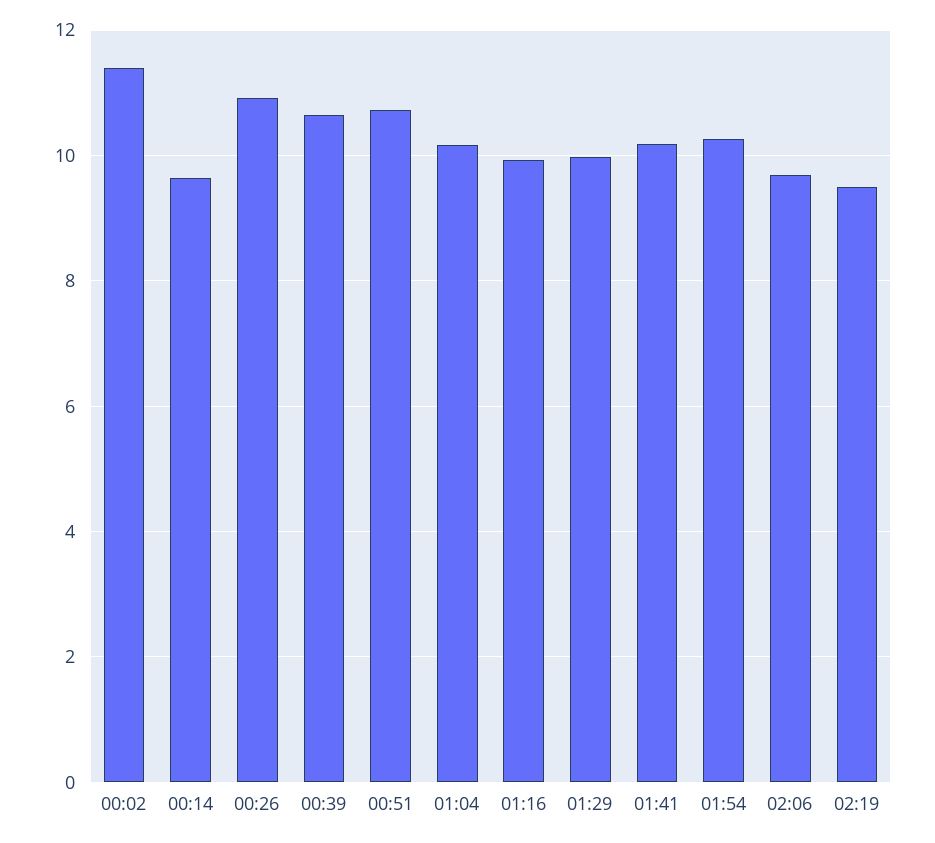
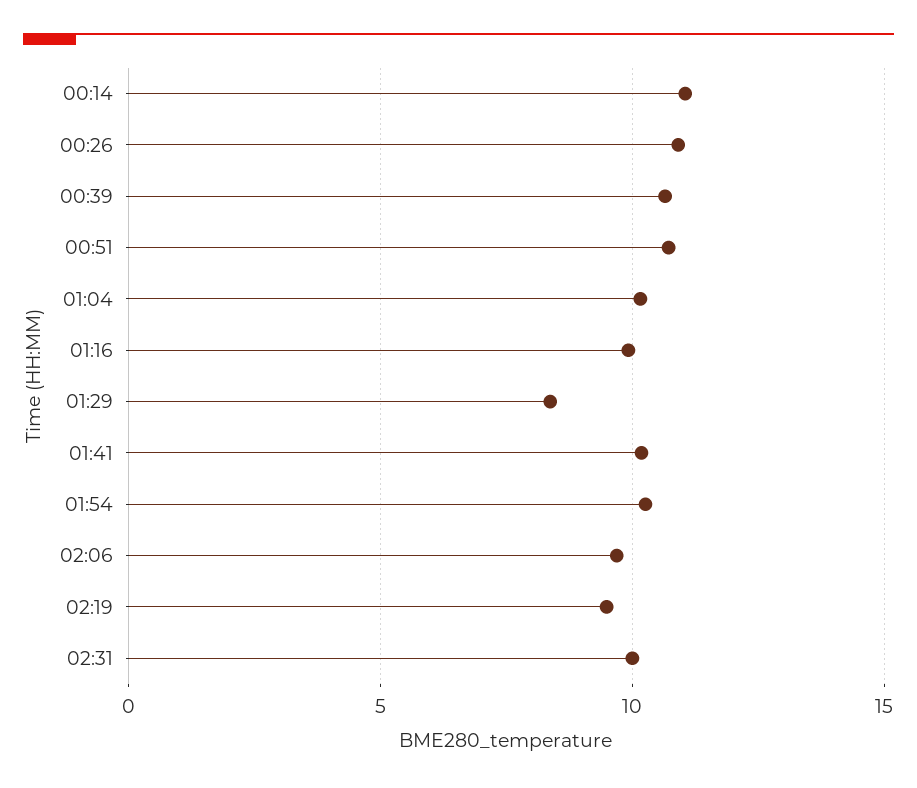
00:02: 11.4 -> none
00:14: 9.6 -> 11
01:29: 10 -> 8.5
02:31: none -> 10

